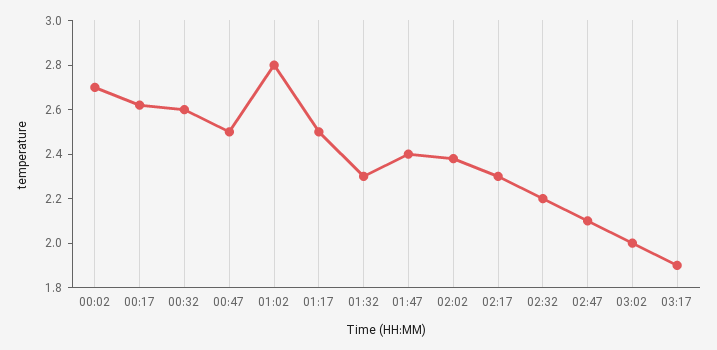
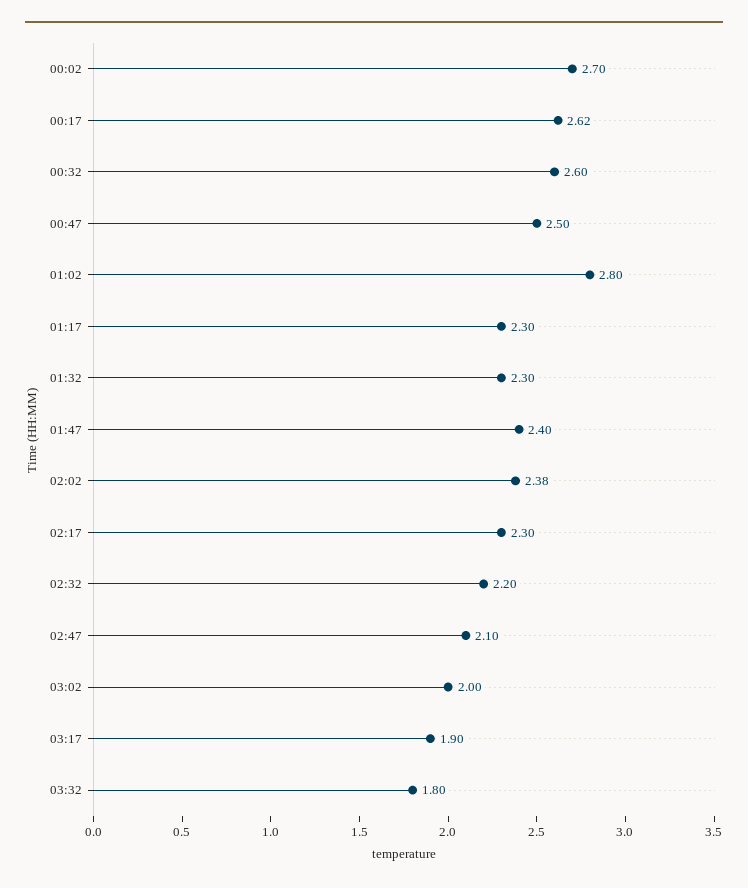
01:17: 2.5 -> 2.3
03:32: none -> 1.8

